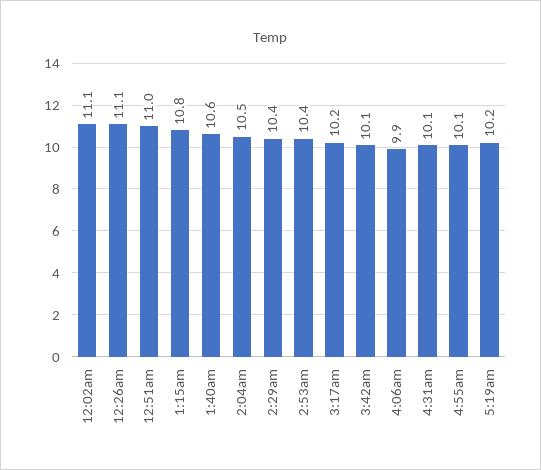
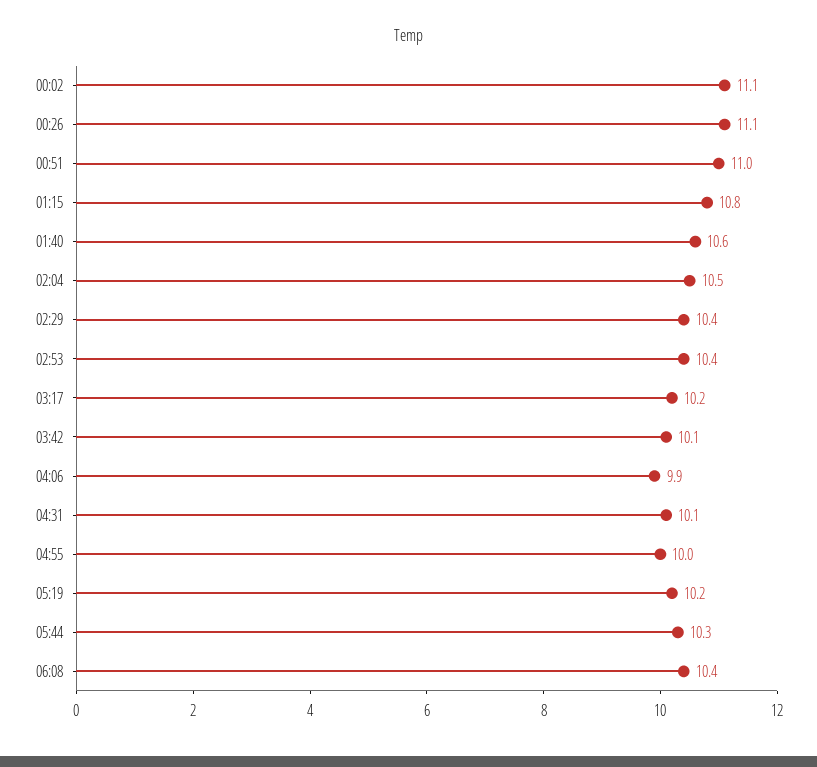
4:55am: 10.1 -> 10
05:44: none -> 10.3
06:08: none -> 10.4

